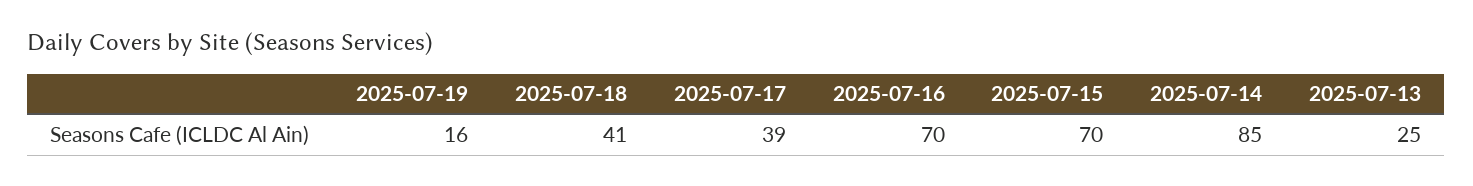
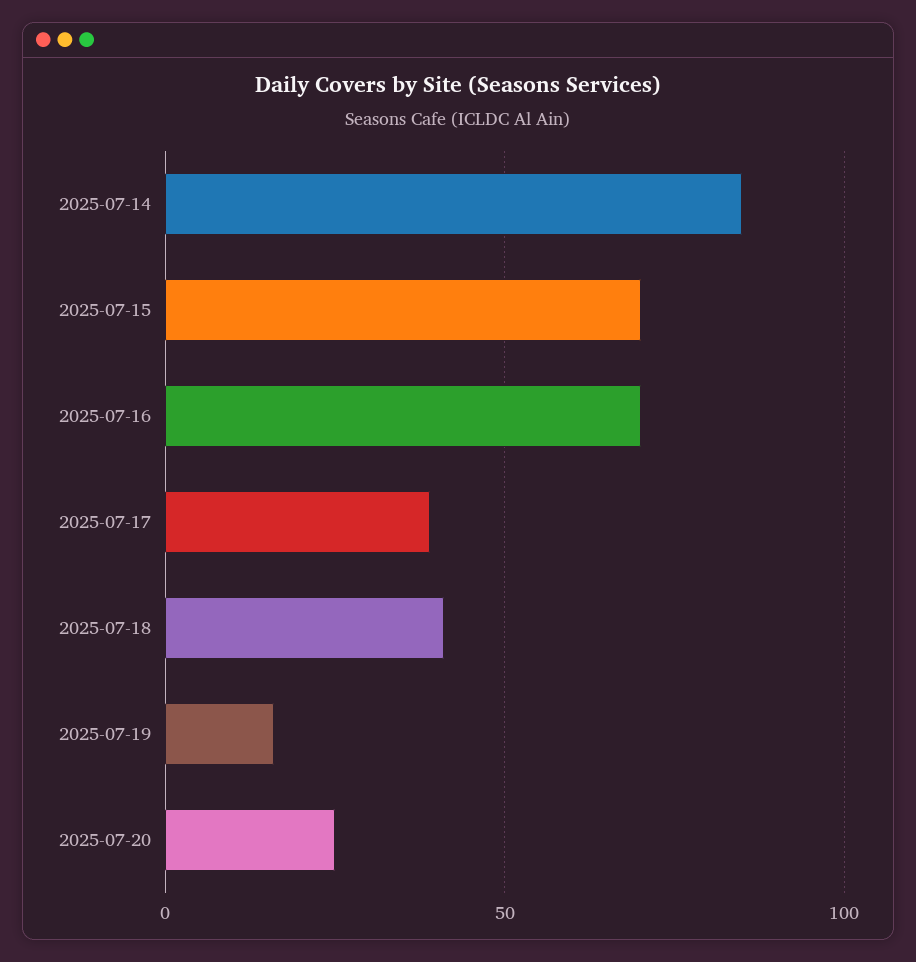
2025-07-13: 25 -> none
2025-07-20: none -> 25

